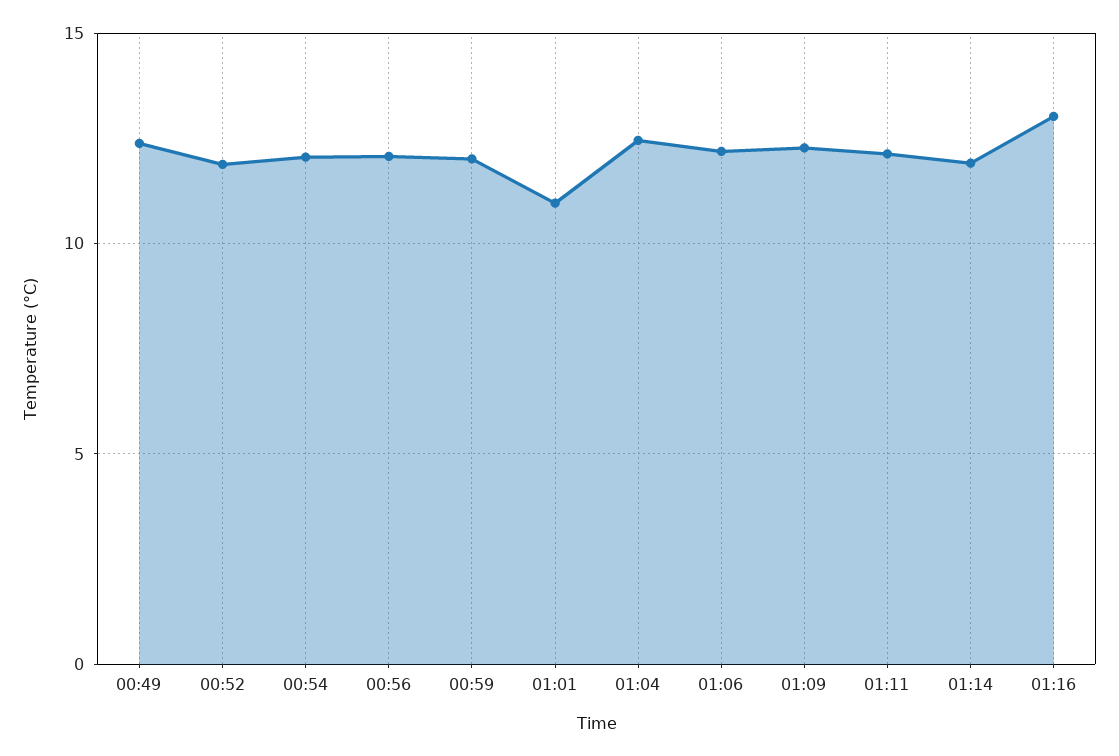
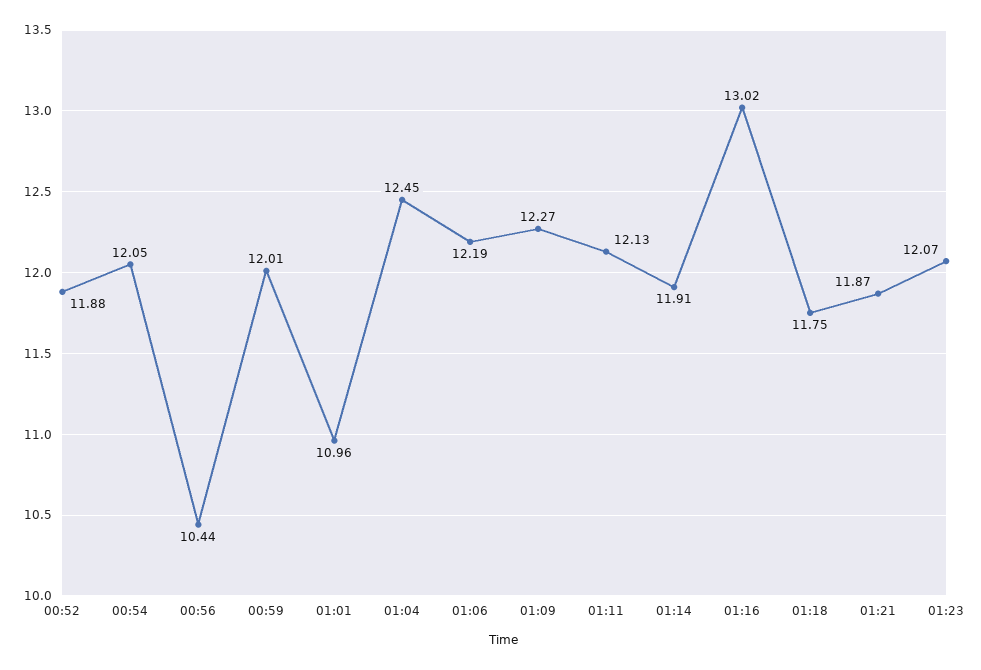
00:49: 12.5 -> none
00:56: 12 -> 10.44
01:18: none -> 11.75
01:21: none -> 11.87
01:23: none -> 12.07

